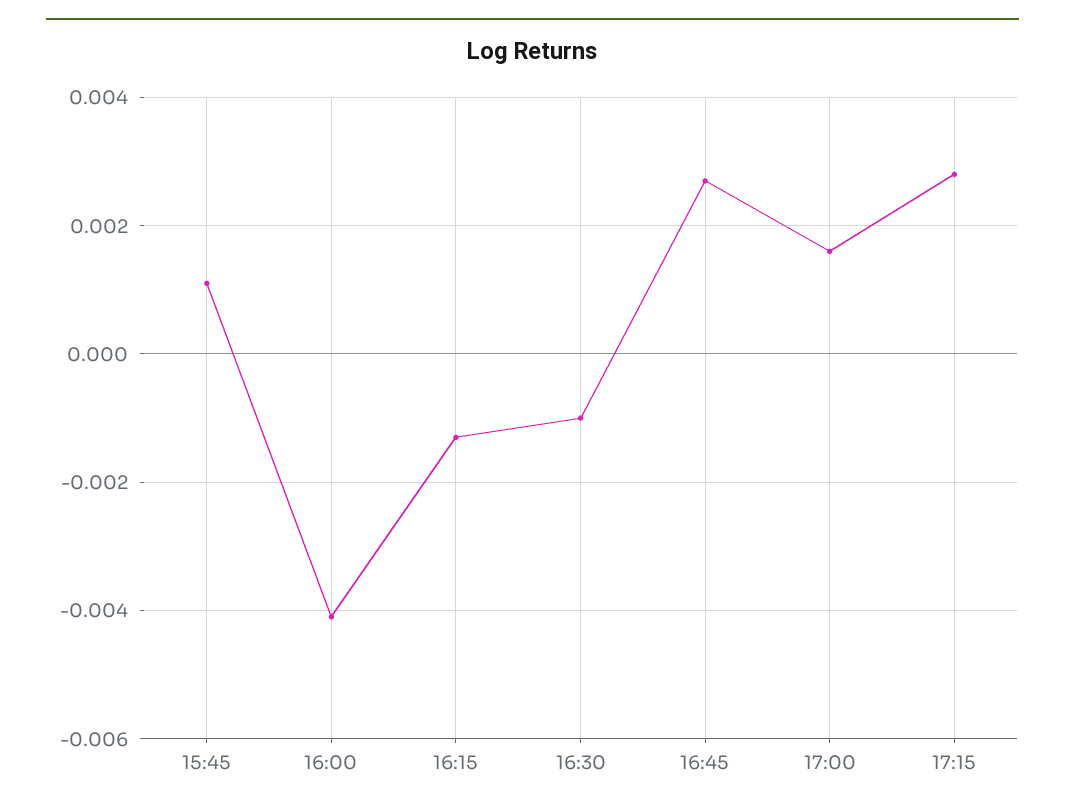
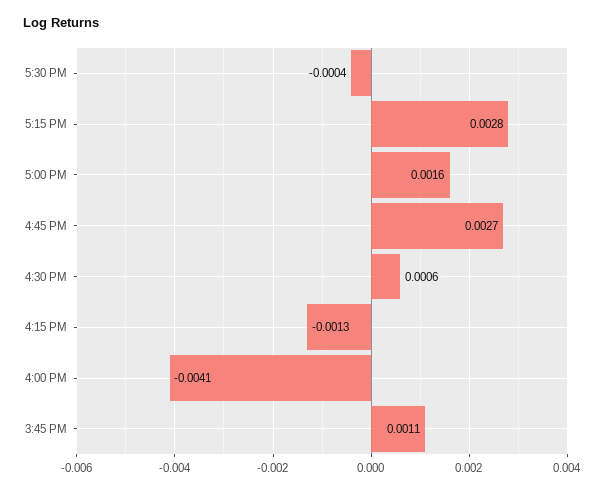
16:30: -0.001 -> 0.0006
5:30 PM: none -> -0.0004

